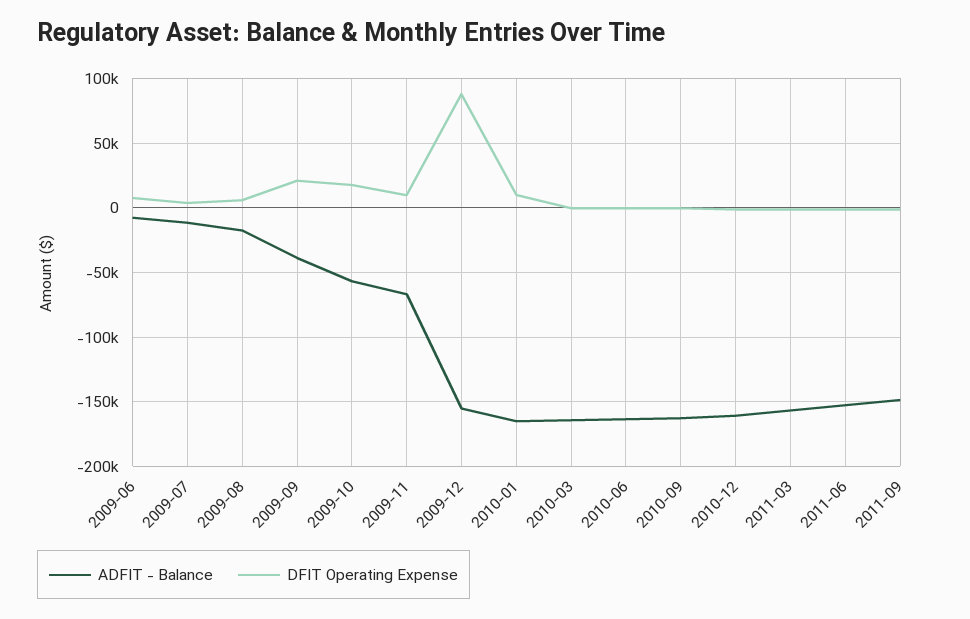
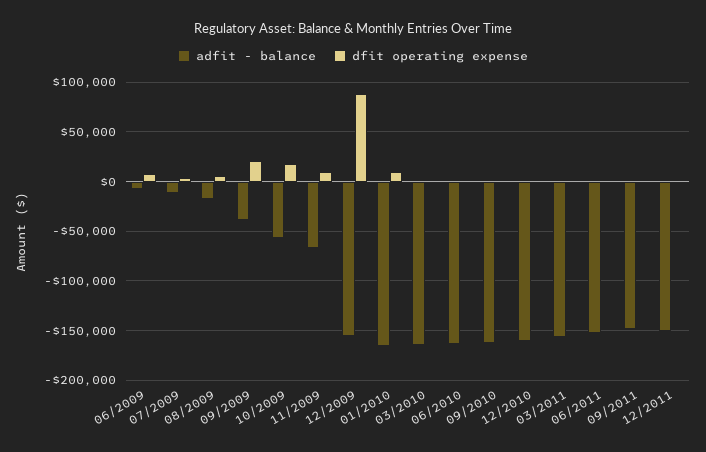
ADFIT - Balance, 12/2011: none -> -150000
DFIT Operating Expense, 12/2011: none -> 0

